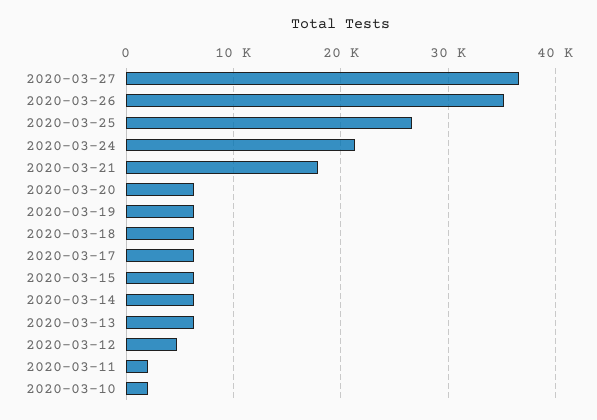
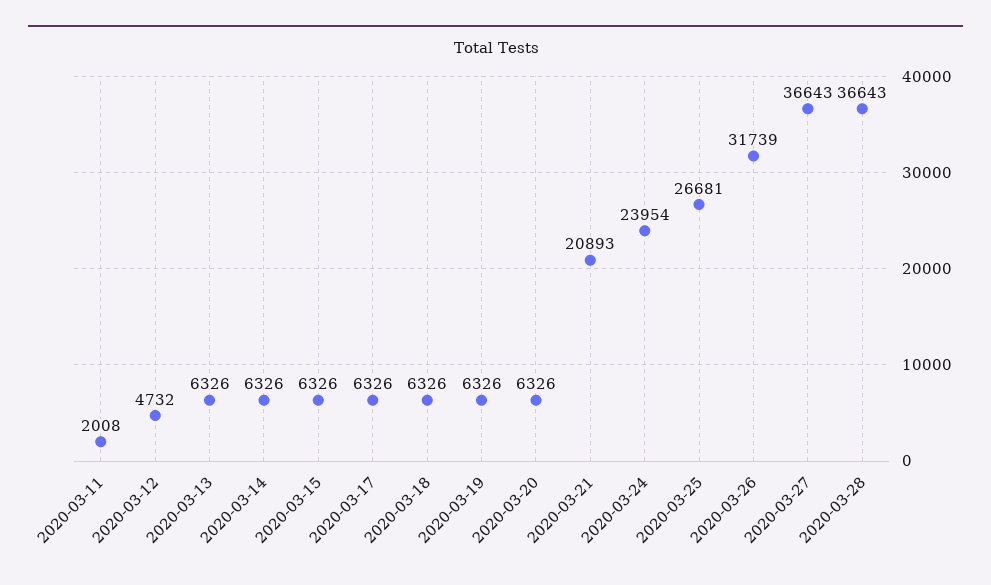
2020-03-26: 35000 -> 31739
2020-03-24: 21000 -> 23954
2020-03-21: 18000 -> 20893
2020-03-10: 2000 -> none
2020-03-28: none -> 36643

